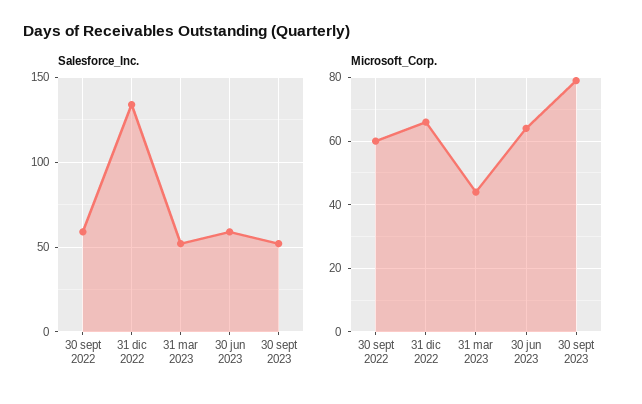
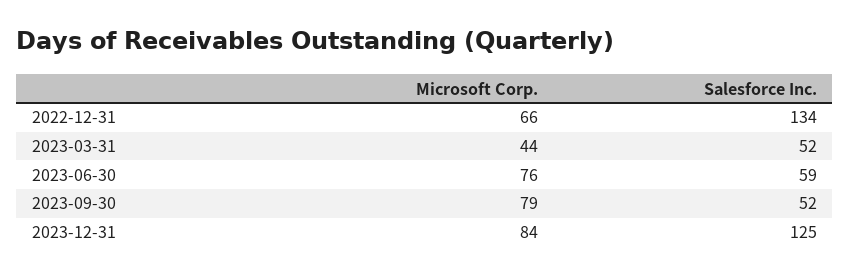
Salesforce_Inc., 30 sept 2022: 60 -> none
Microsoft_Corp., 30 sept 2022: 60 -> none
Microsoft_Corp., 30 jun 2023: 65 -> 76
Microsoft_Corp., 2023-12-31: none -> 84
Salesforce_Inc., 2023-12-31: none -> 125

